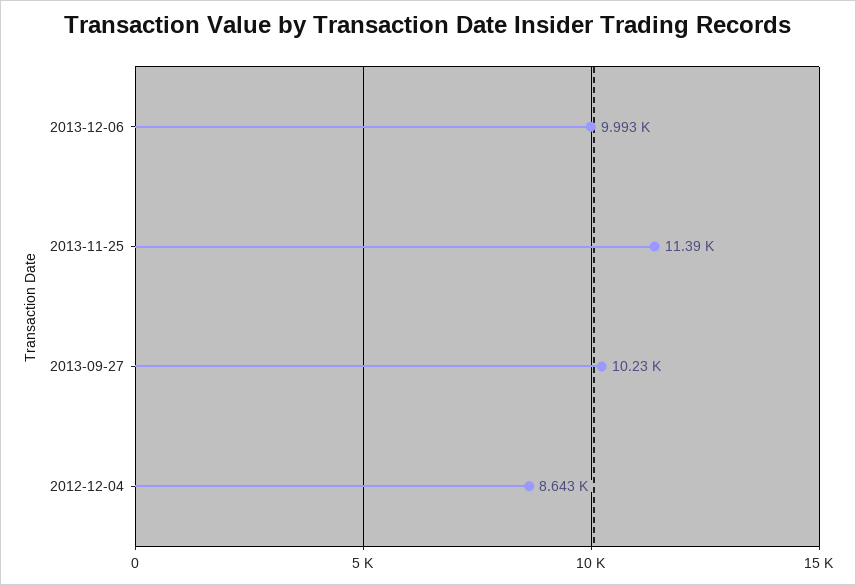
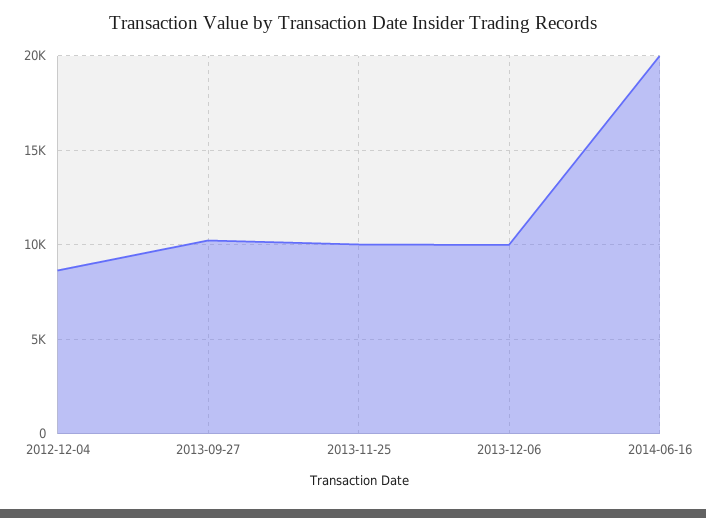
2013-11-25: 11390 -> 10000
2014-06-16: none -> 20000

